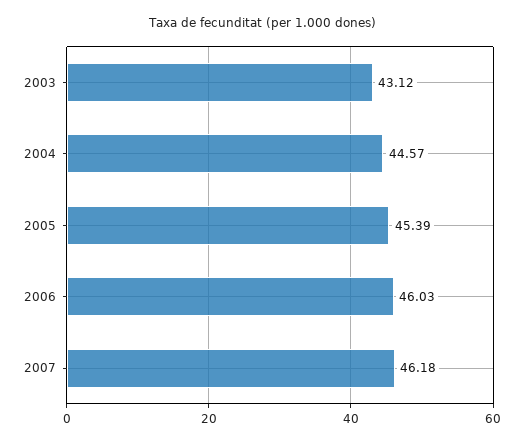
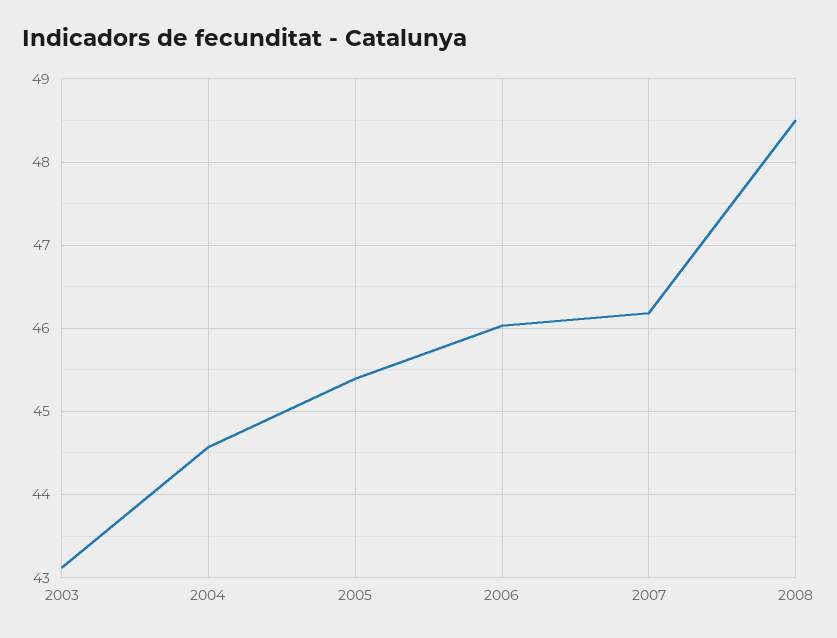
2008: none -> 48.5

